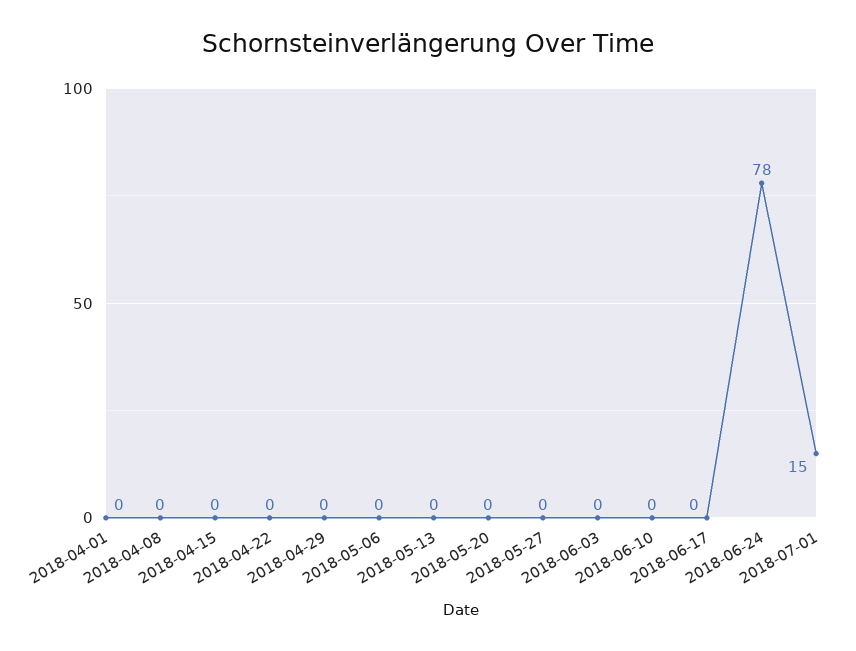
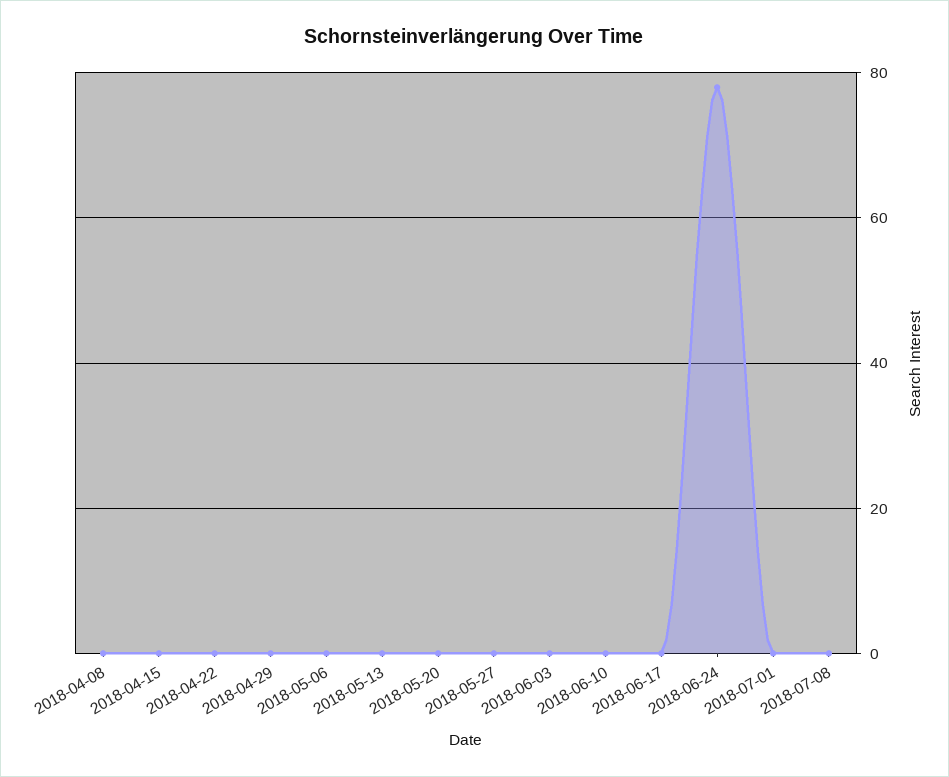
2018-04-01: 0 -> none
2018-07-01: 15 -> 0
2018-07-08: none -> 0

